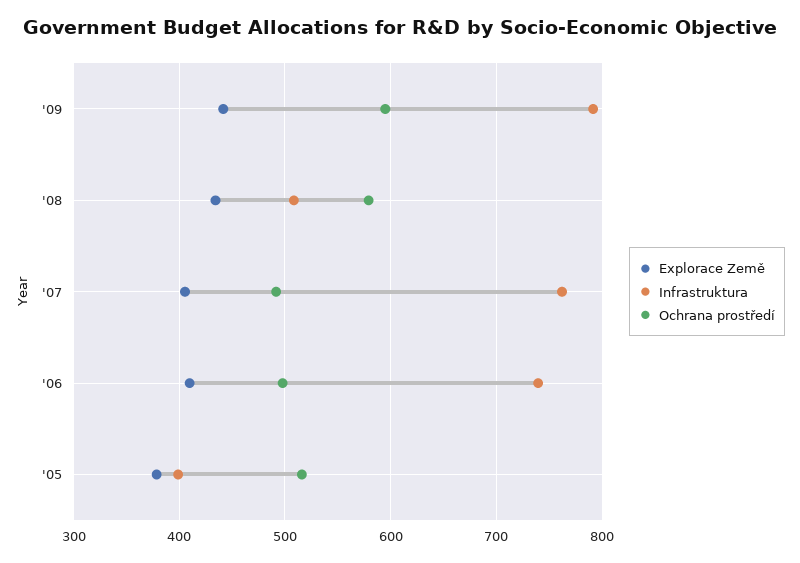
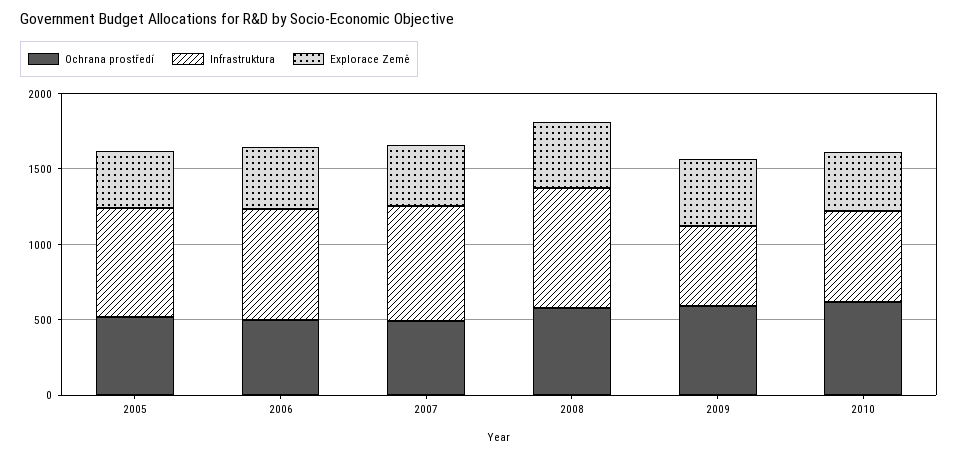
Infrastruktura, '09: 790 -> 500
Infrastruktura, '08: 510 -> 800
Infrastruktura, '05: 400 -> 700
Ochrana prostředí, 2010: none -> 600
Infrastruktura, 2010: none -> 600
Explorace Země, 2010: none -> 400

